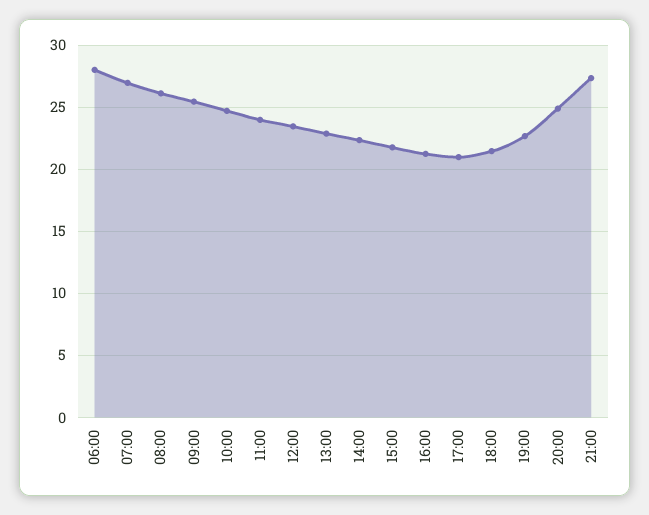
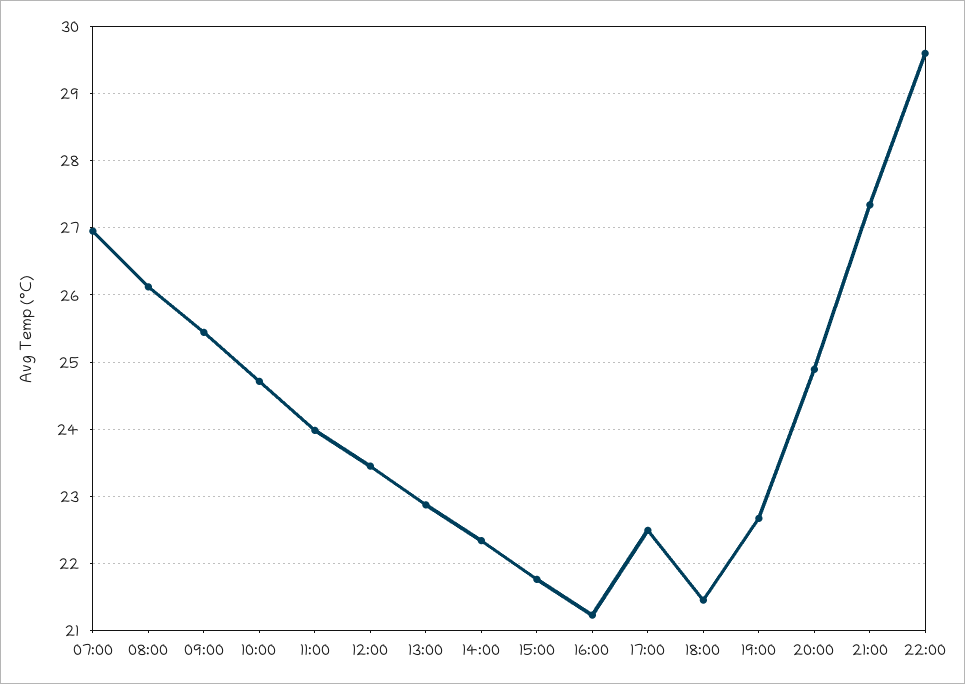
06:00: 28 -> none
17:00: 21 -> 22.5
22:00: none -> 29.6

